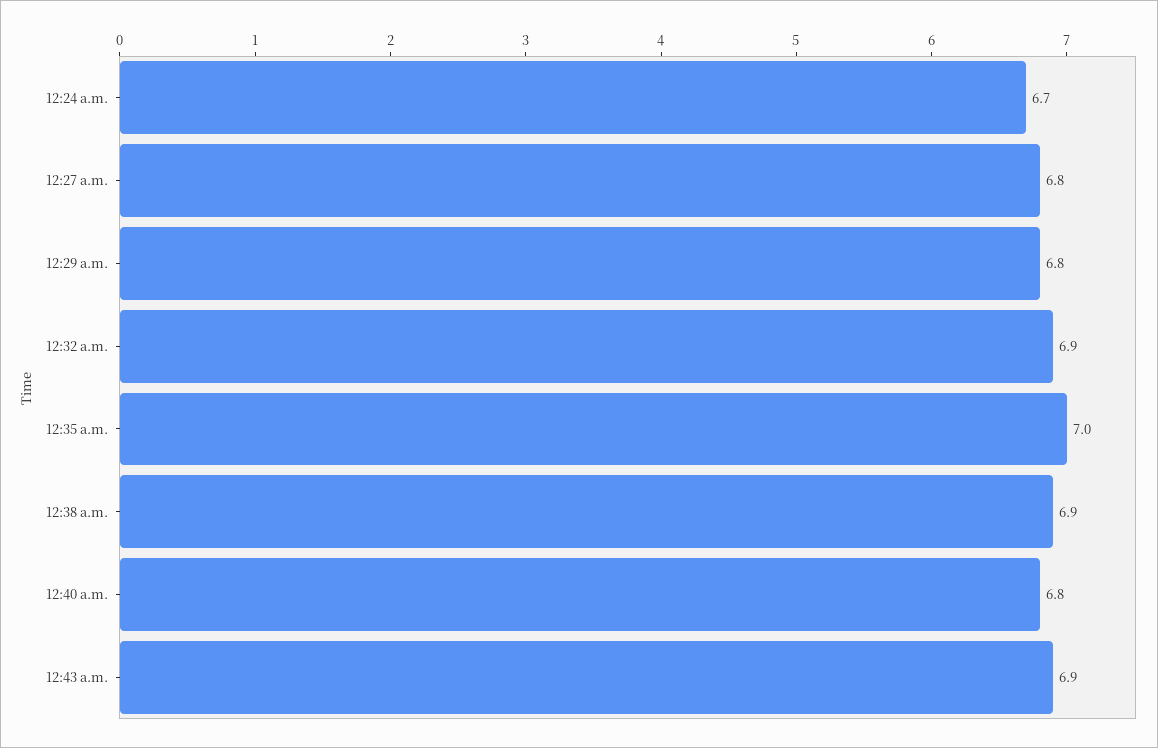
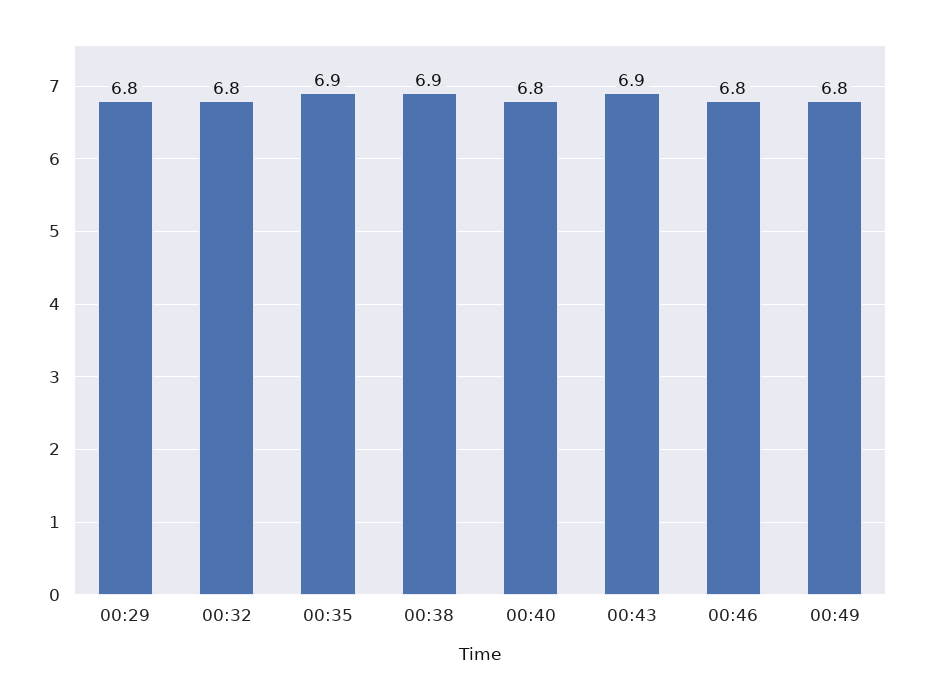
12:24 a.m.: 6.7 -> none
12:27 a.m.: 6.8 -> none
12:32 a.m.: 6.9 -> 6.8
12:35 a.m.: 7 -> 6.9
00:46: none -> 6.8
00:49: none -> 6.8

